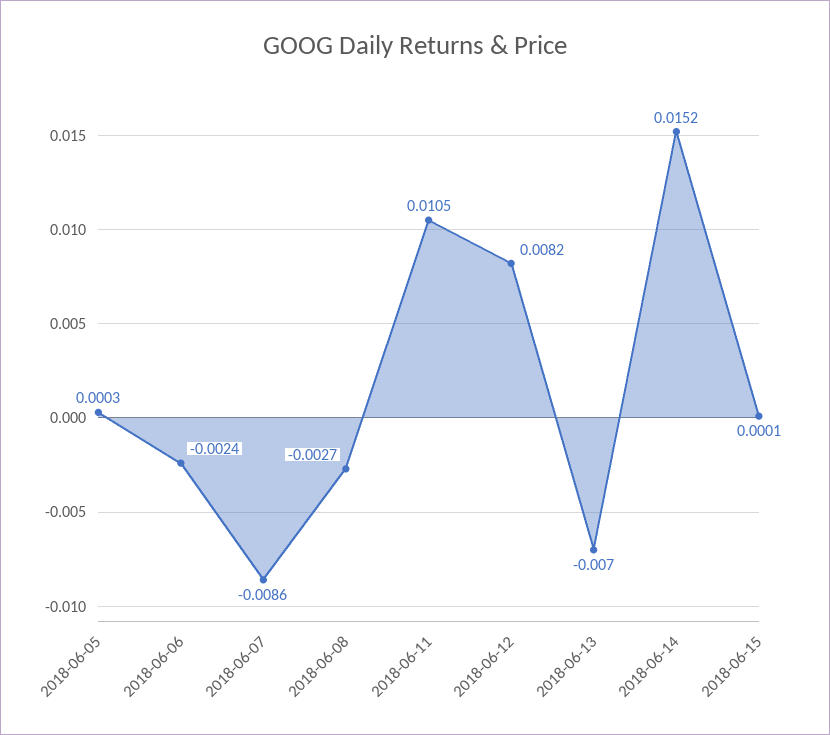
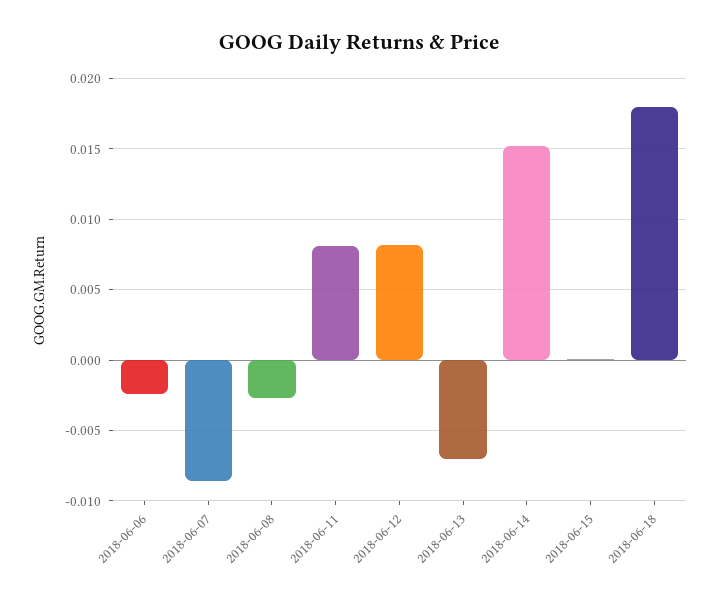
2018-06-05: 0.0003 -> none
2018-06-11: 0.0105 -> 0.008
2018-06-18: none -> 0.018

